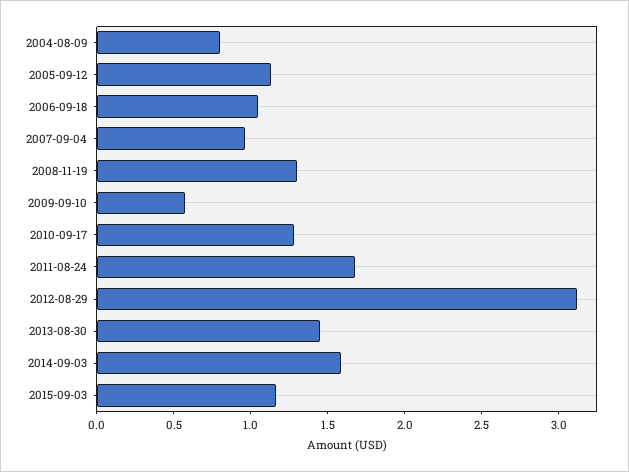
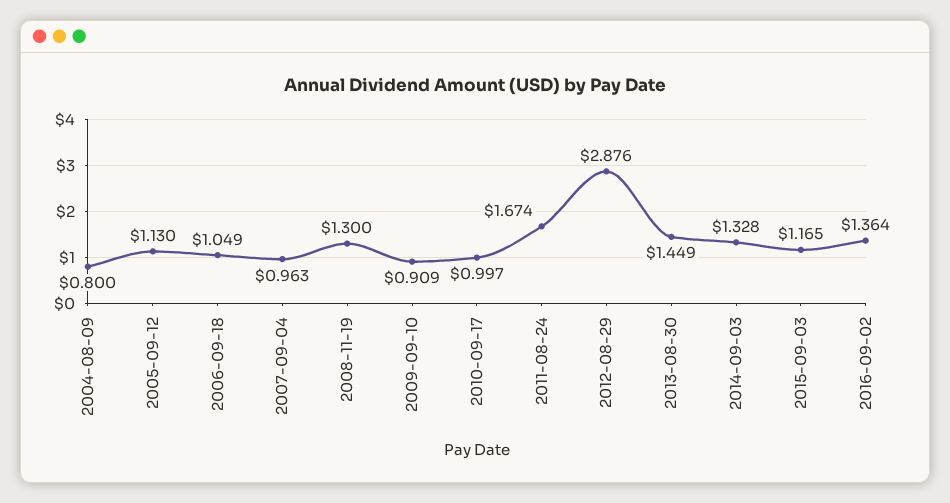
2009-09-10: 0.6 -> 0.909
2010-09-17: 1.3 -> 0.997
2012-08-29: 3.1 -> 2.876
2014-09-03: 1.6 -> 1.328
2016-09-02: none -> 1.364

